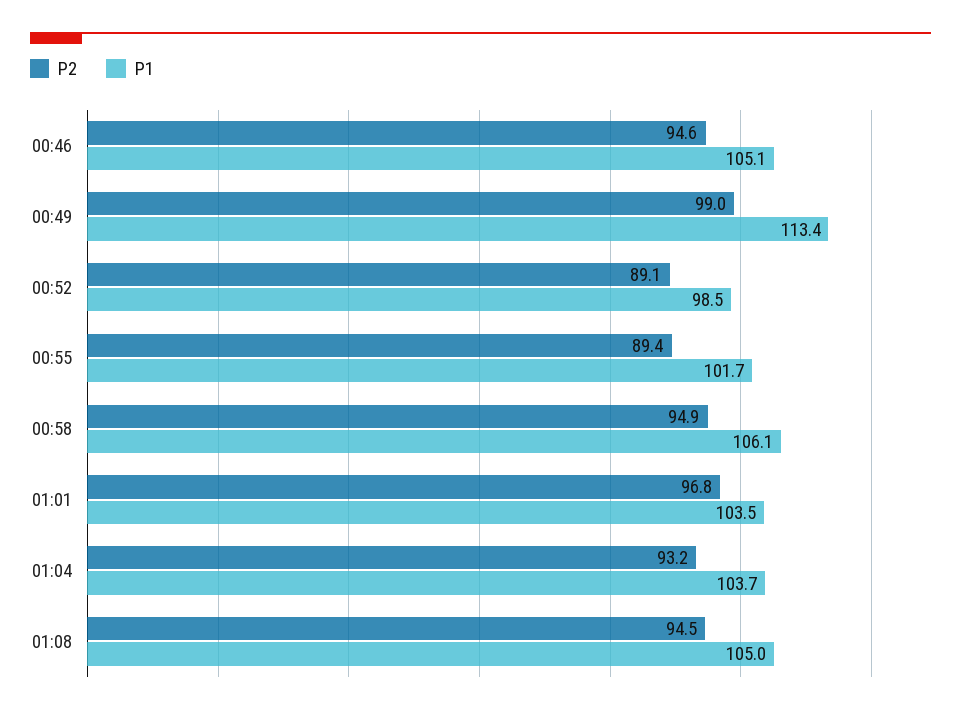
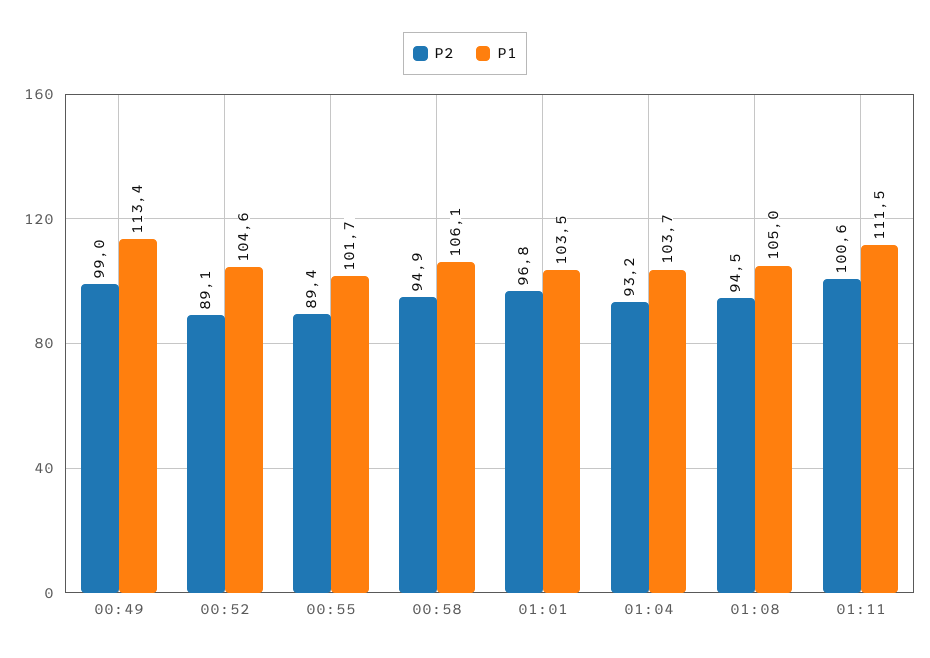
P2, 00:46: 94.6 -> none
P1, 00:46: 105.1 -> none
P1, 00:52: 98.5 -> 104.6
P2, 01:11: none -> 100.6
P1, 01:11: none -> 111.5

